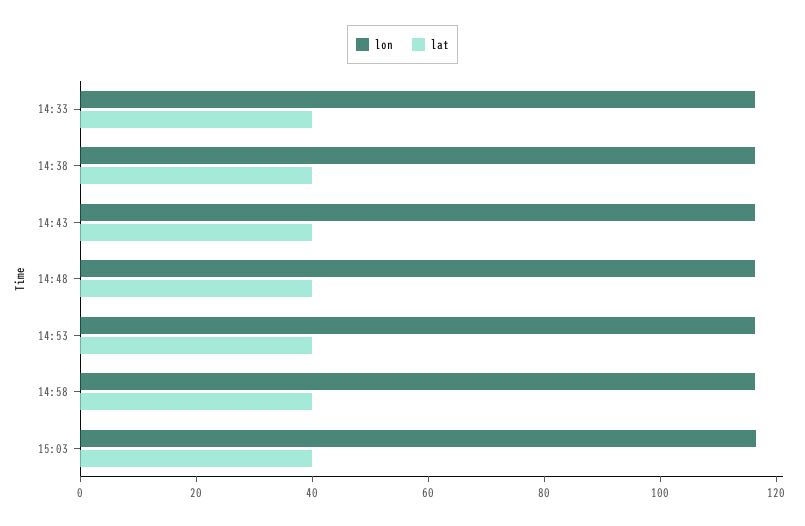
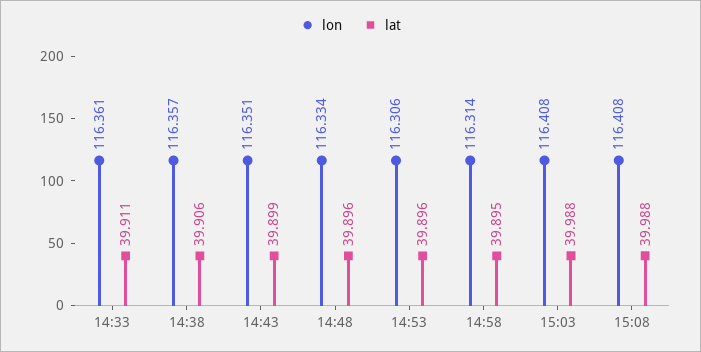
lon, 15:08: none -> 116.408
lat, 15:08: none -> 39.988

